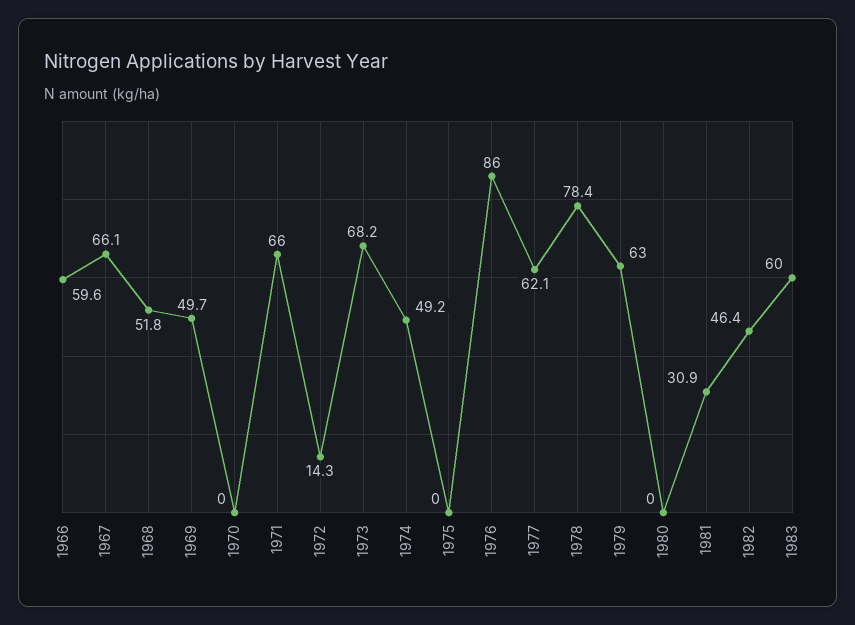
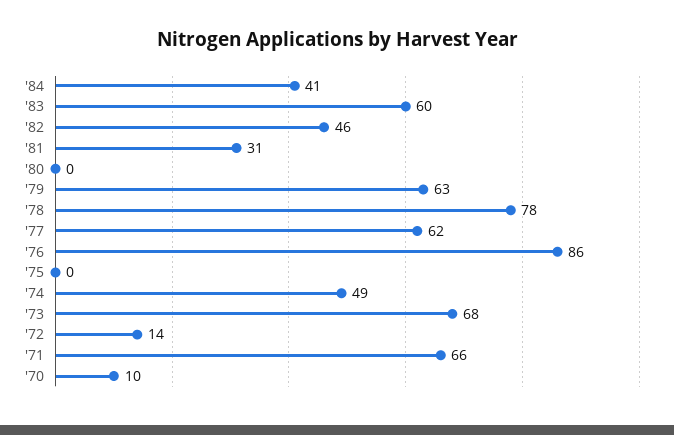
1966: 59.6 -> none
1967: 66.1 -> none
1968: 51.8 -> none
1969: 49.7 -> none
1970: 0 -> 10
'84: none -> 41

